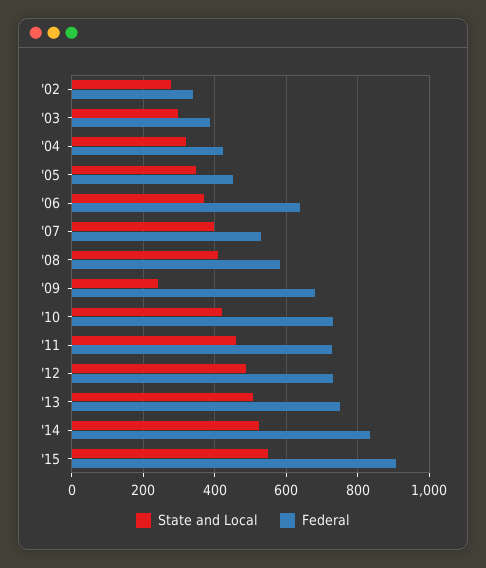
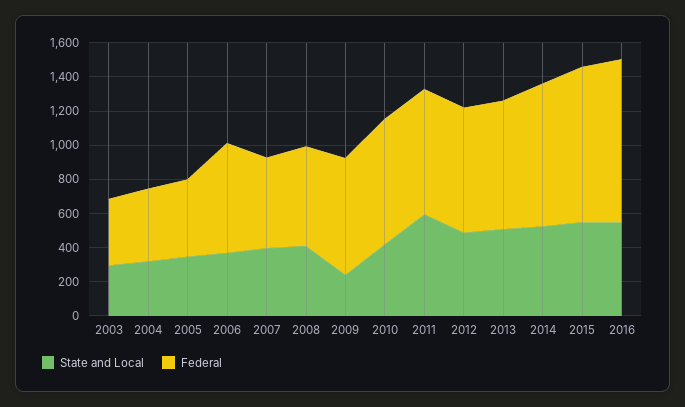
State and Local, '02: 280 -> none
Federal, '02: 340 -> none
State and Local, '11: 460 -> 600
State and Local, 2016: none -> 550
Federal, 2016: none -> 950

